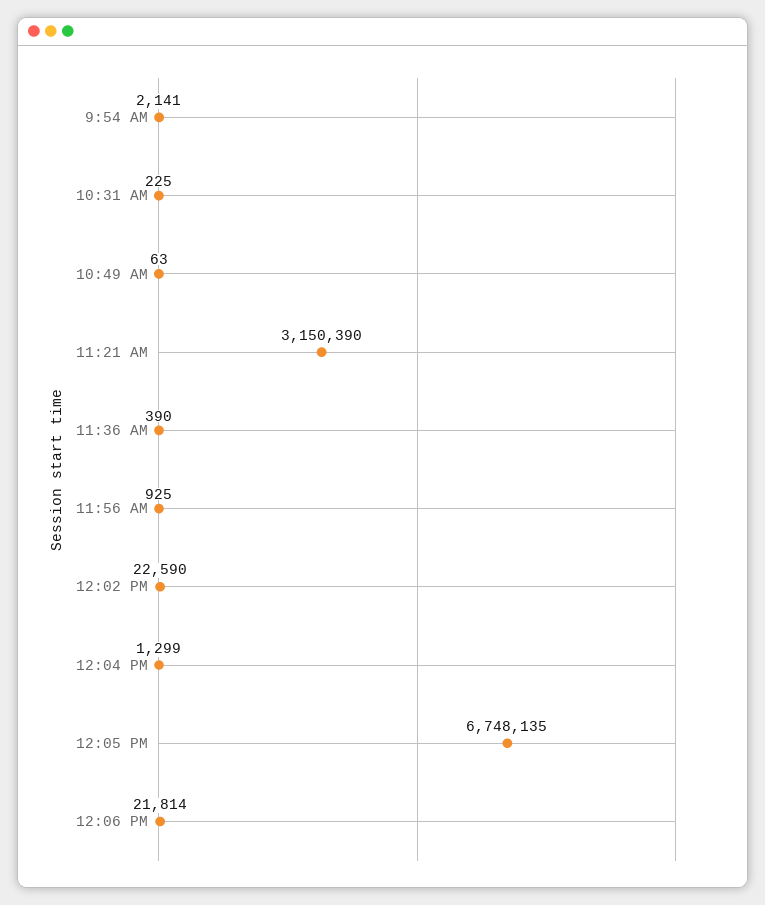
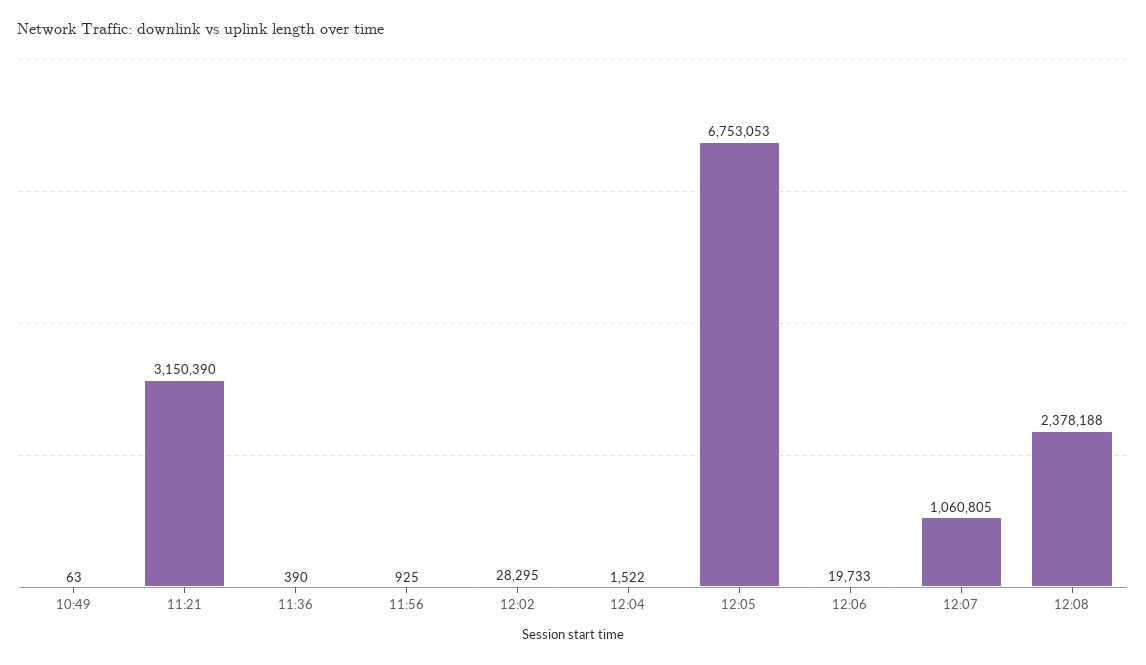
9:54 AM: 2141 -> none
10:31 AM: 225 -> none
12:02 PM: 22590 -> 28295
12:04 PM: 1299 -> 1522
12:05 PM: 6748135 -> 6753053
12:06 PM: 21814 -> 19733
12:07: none -> 1060805
12:08: none -> 2378188

